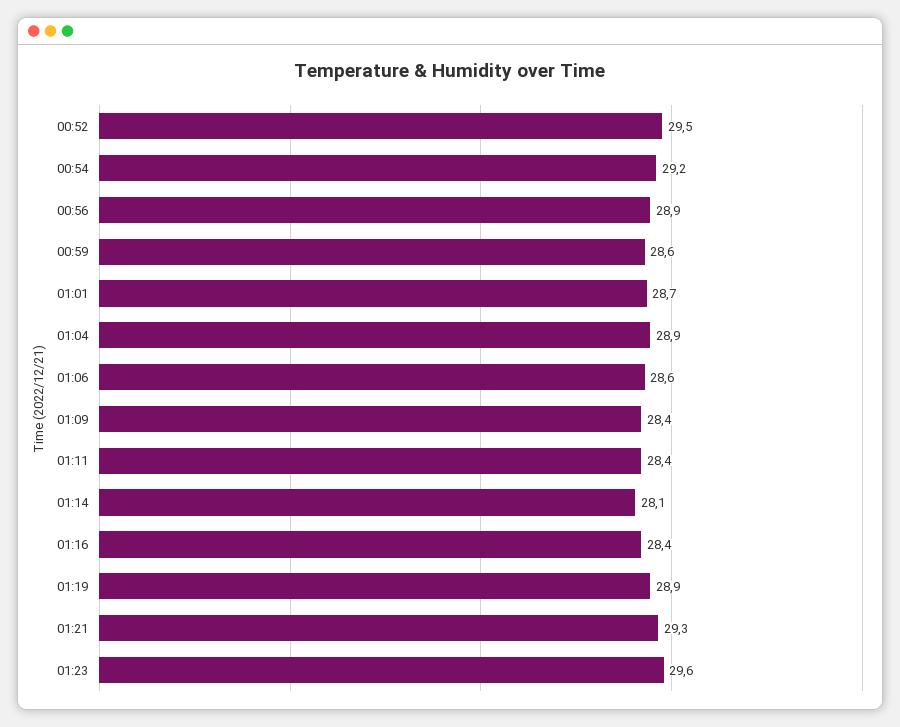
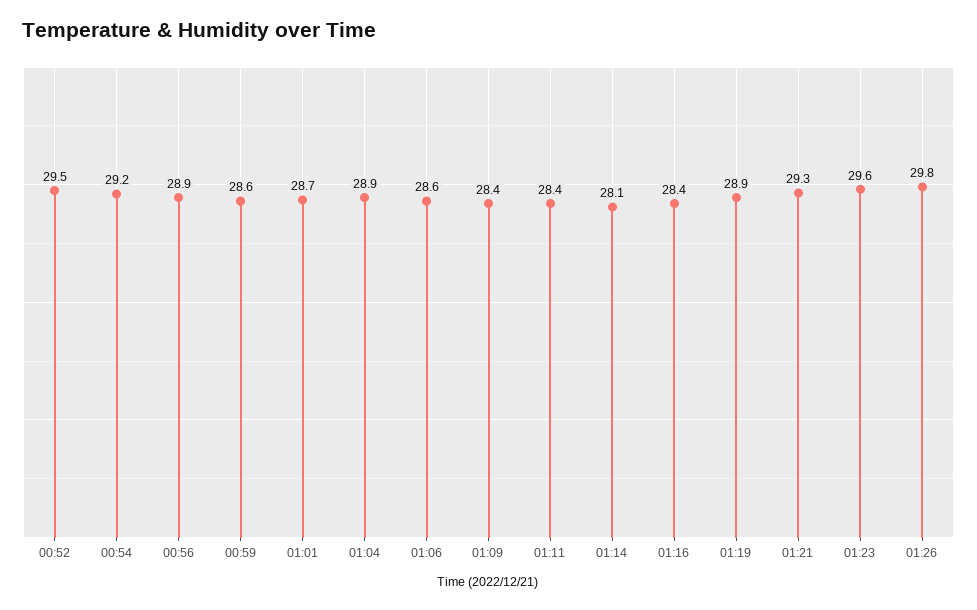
01:26: none -> 29.8

